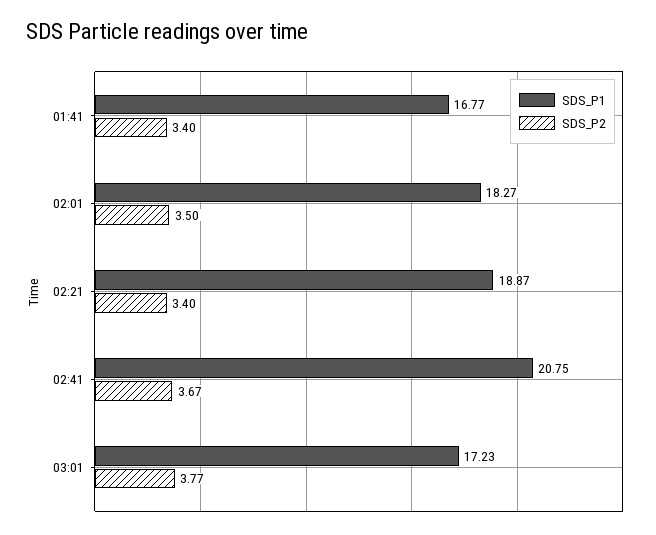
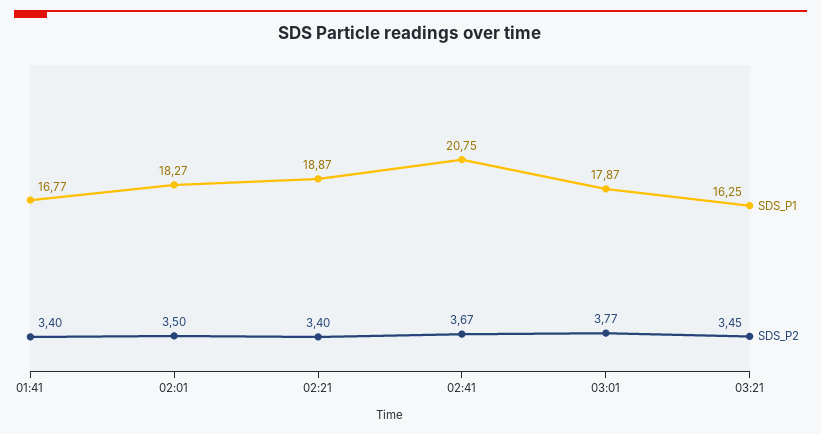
SDS_P1, 03:01: 17.23 -> 17.87
SDS_P1, 03:21: none -> 16.25
SDS_P2, 03:21: none -> 3.45

